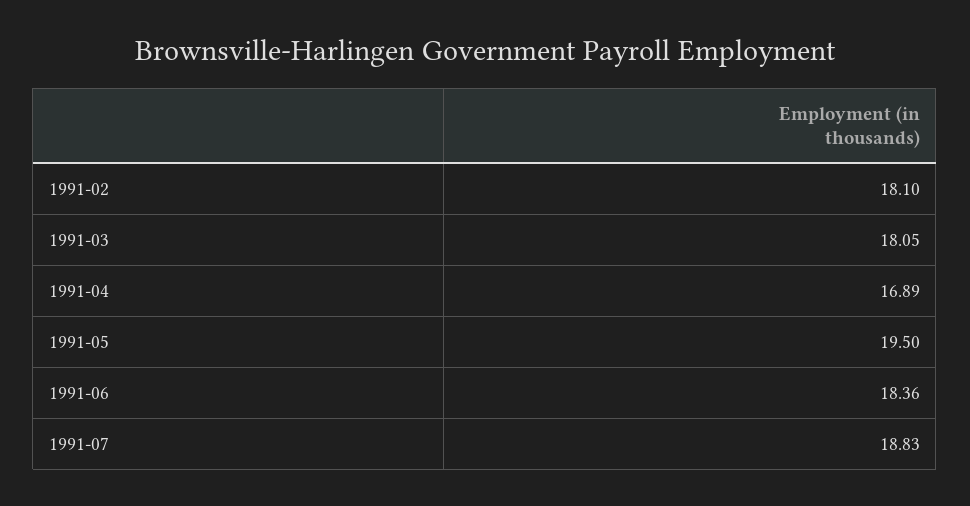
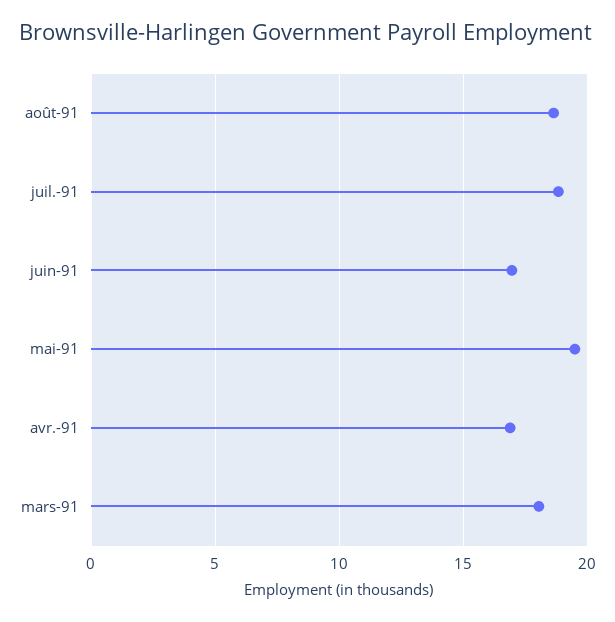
1991-02: 18.1 -> none
1991-06: 18.36 -> 17
août-91: none -> 18.5

